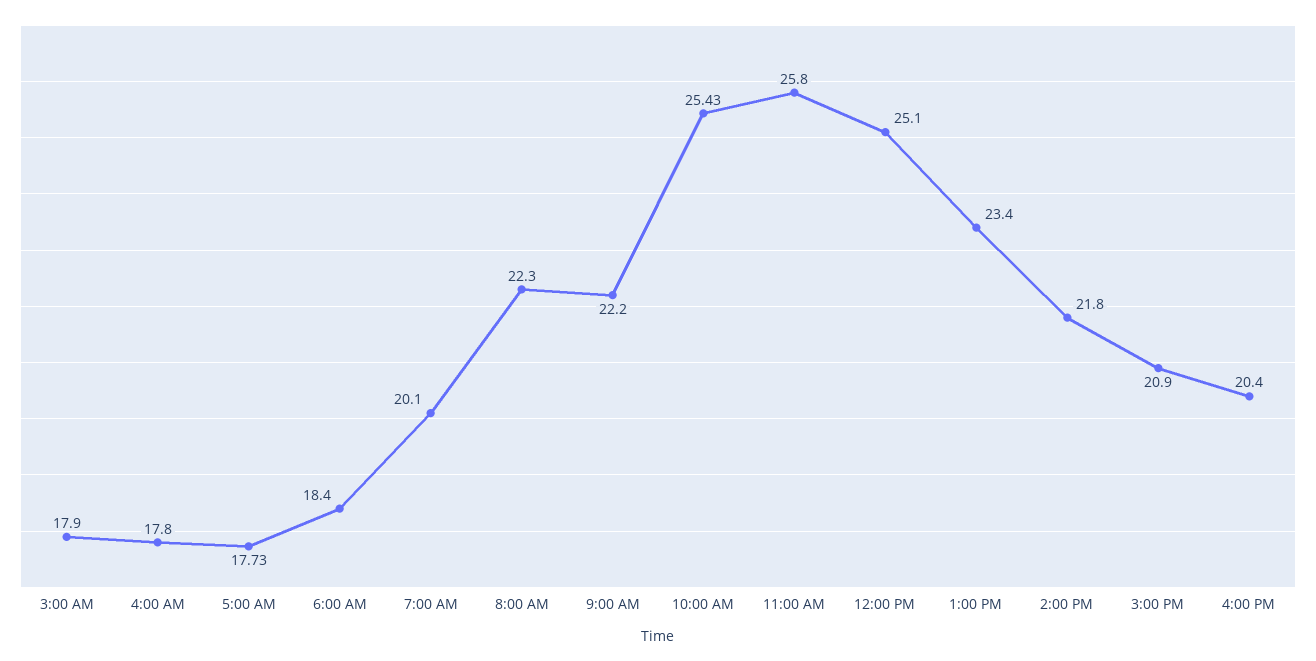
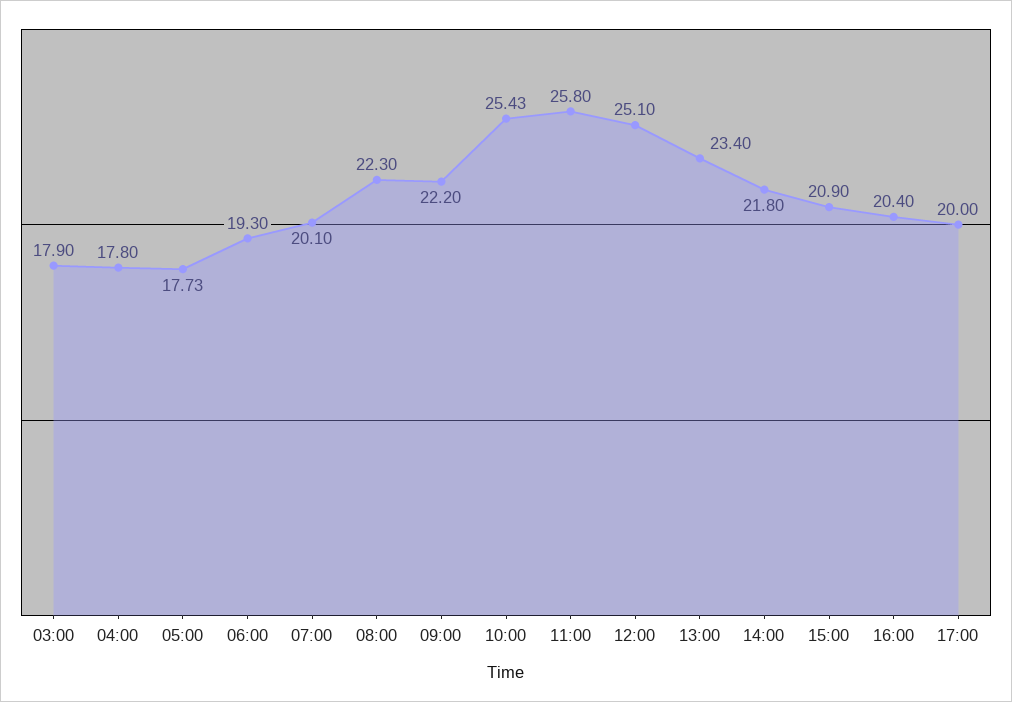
6:00 AM: 18.4 -> 19.3
17:00: none -> 20

